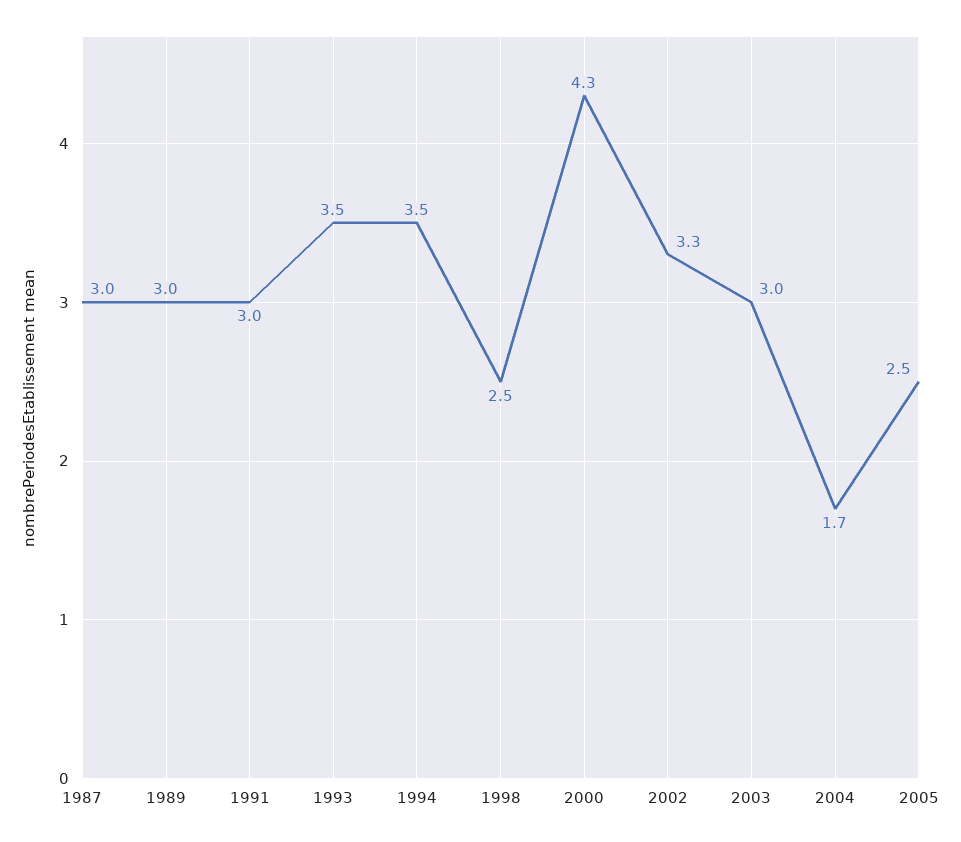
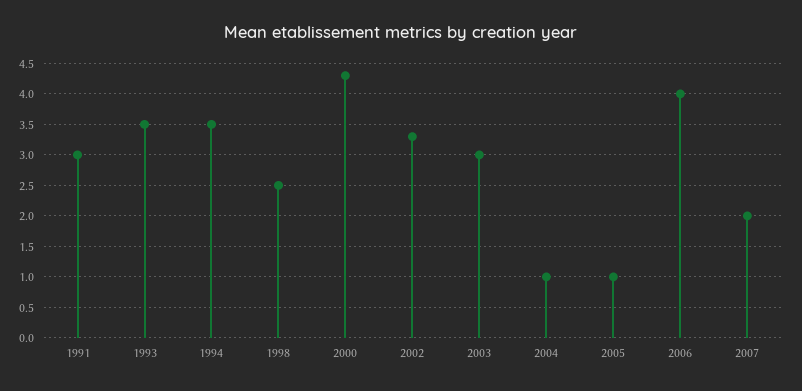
1987: 3 -> none
1989: 3 -> none
2004: 1.7 -> 1
2005: 2.5 -> 1
2006: none -> 4
2007: none -> 2

